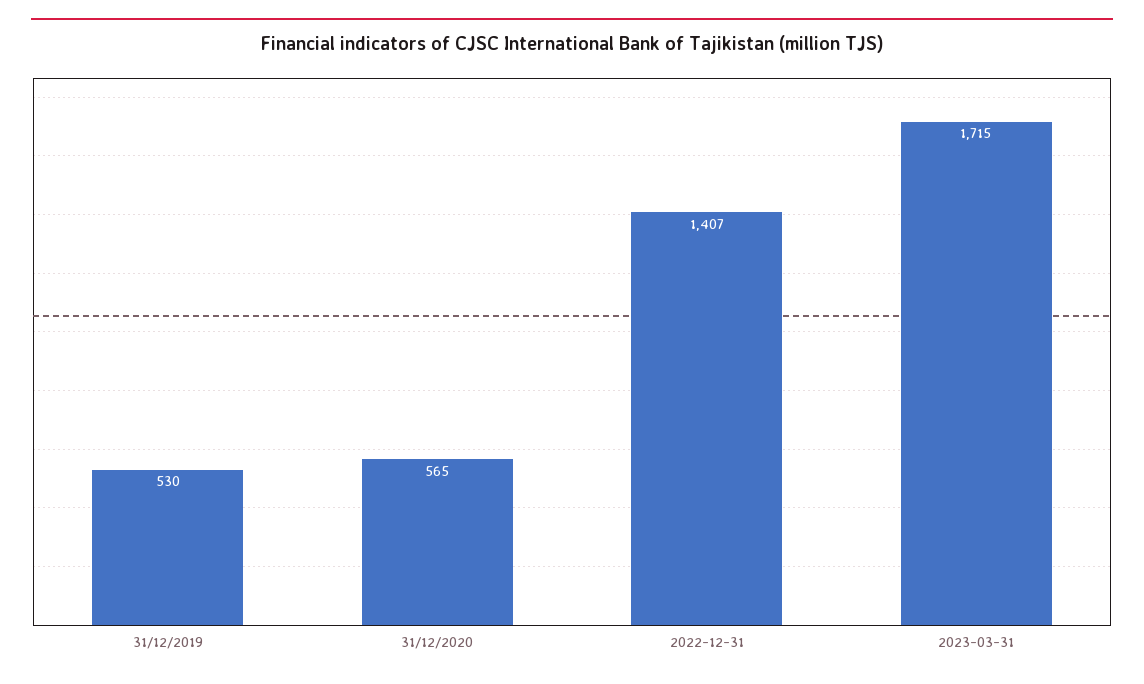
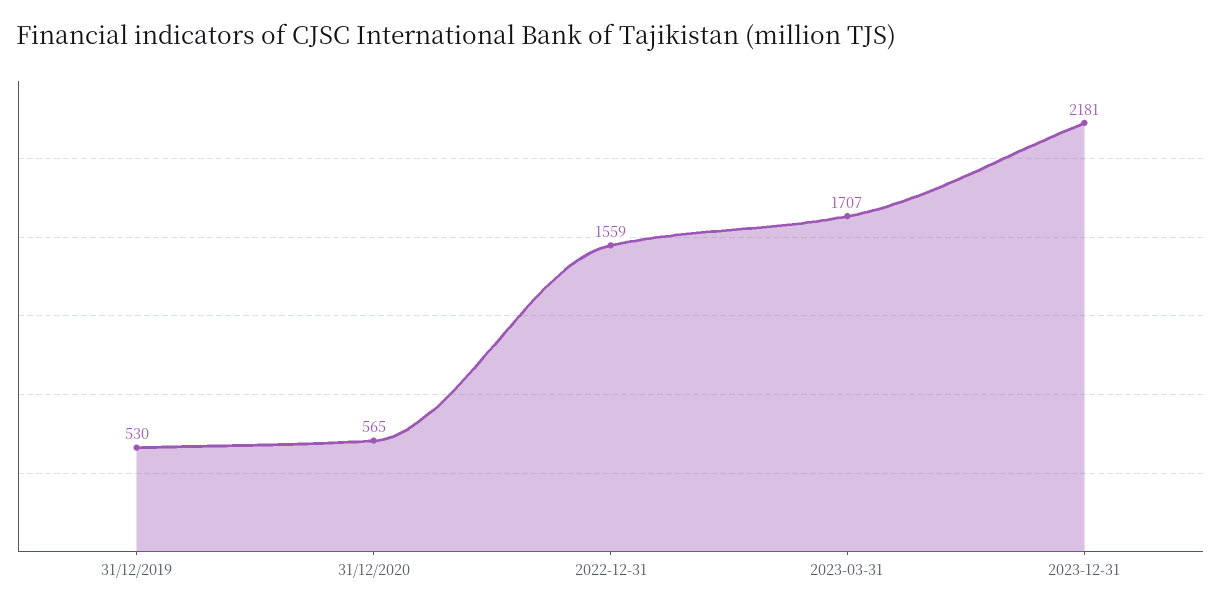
2022-12-31: 1407 -> 1559
2023-03-31: 1715 -> 1707
2023-12-31: none -> 2181

